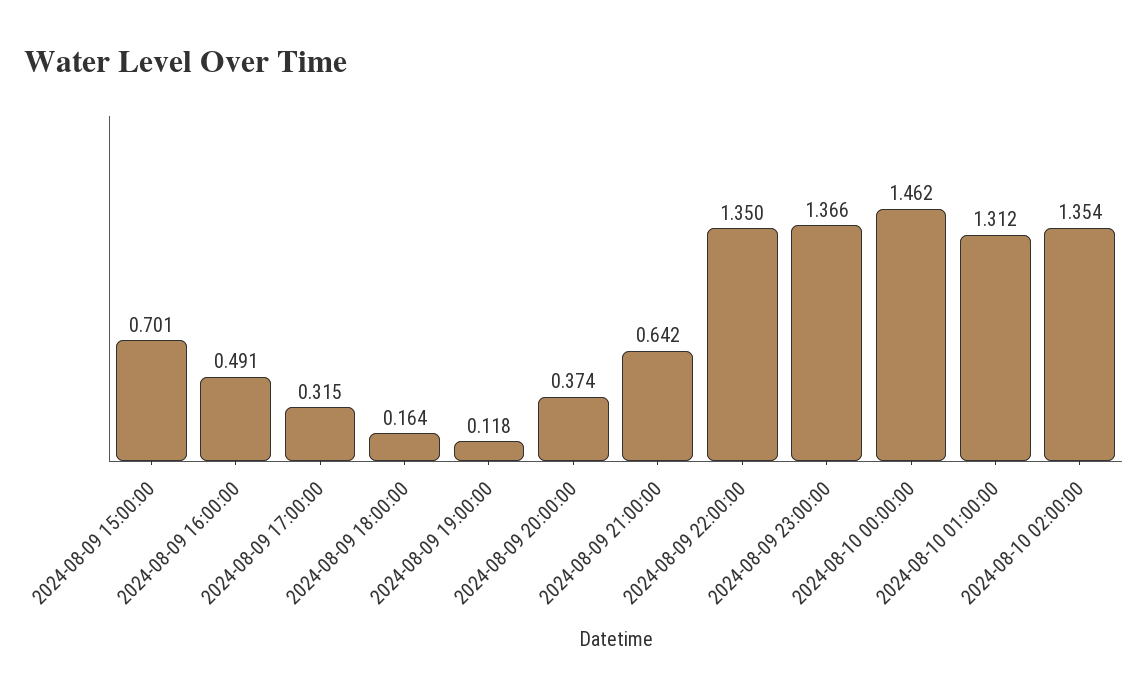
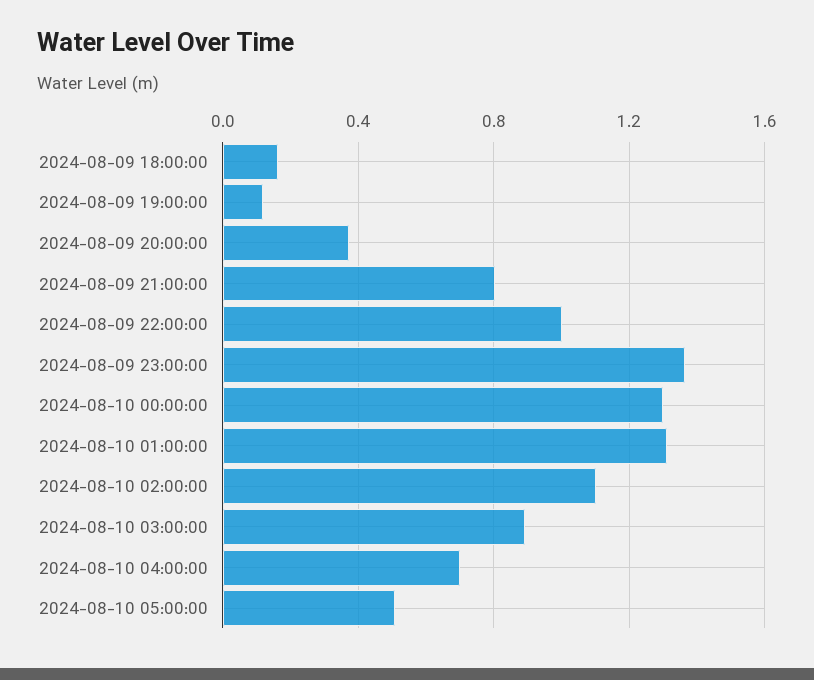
2024-08-09 15:00:00: 0.701 -> none
2024-08-09 16:00:00: 0.491 -> none
2024-08-09 17:00:00: 0.315 -> none
2024-08-09 21:00:00: 0.642 -> 0.8
2024-08-09 22:00:00: 1.35 -> 1
2024-08-10 00:00:00: 1.462 -> 1.3
2024-08-10 02:00:00: 1.354 -> 1.1
2024-08-10 03:00:00: none -> 0.9
2024-08-10 04:00:00: none -> 0.7
2024-08-10 05:00:00: none -> 0.5

